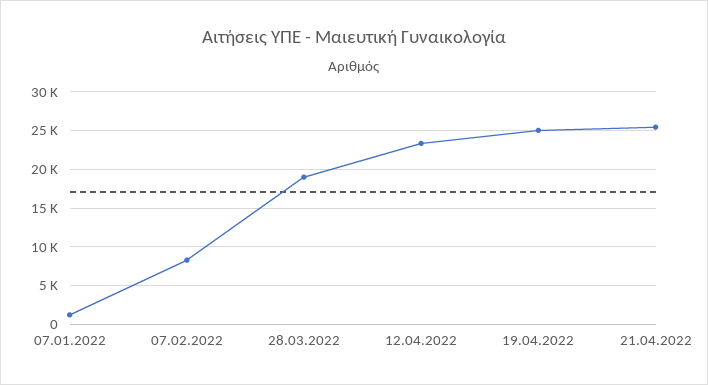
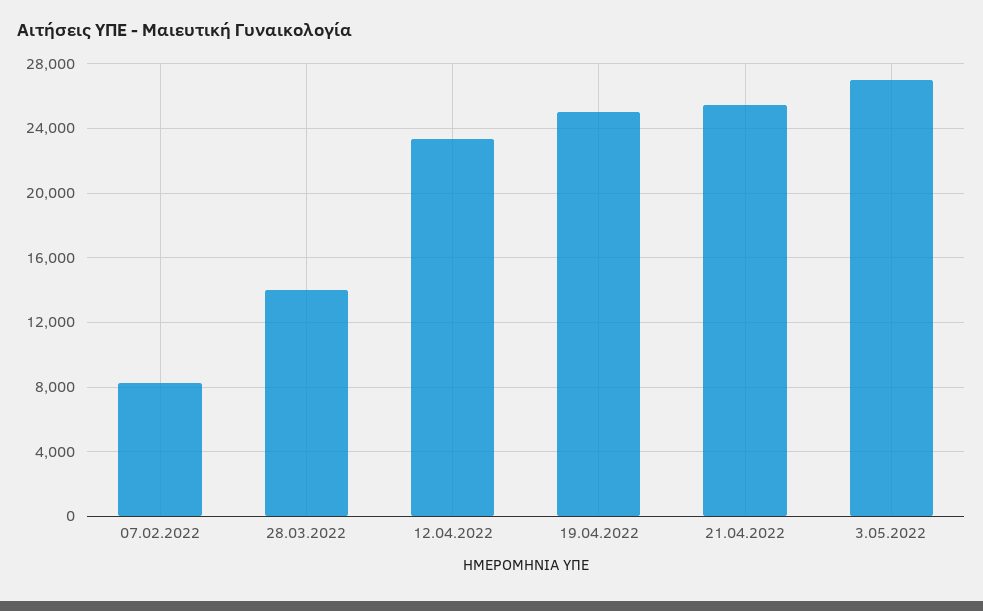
07.01.2022: 1000 -> none
28.03.2022: 19000 -> 14000
3.05.2022: none -> 27000

